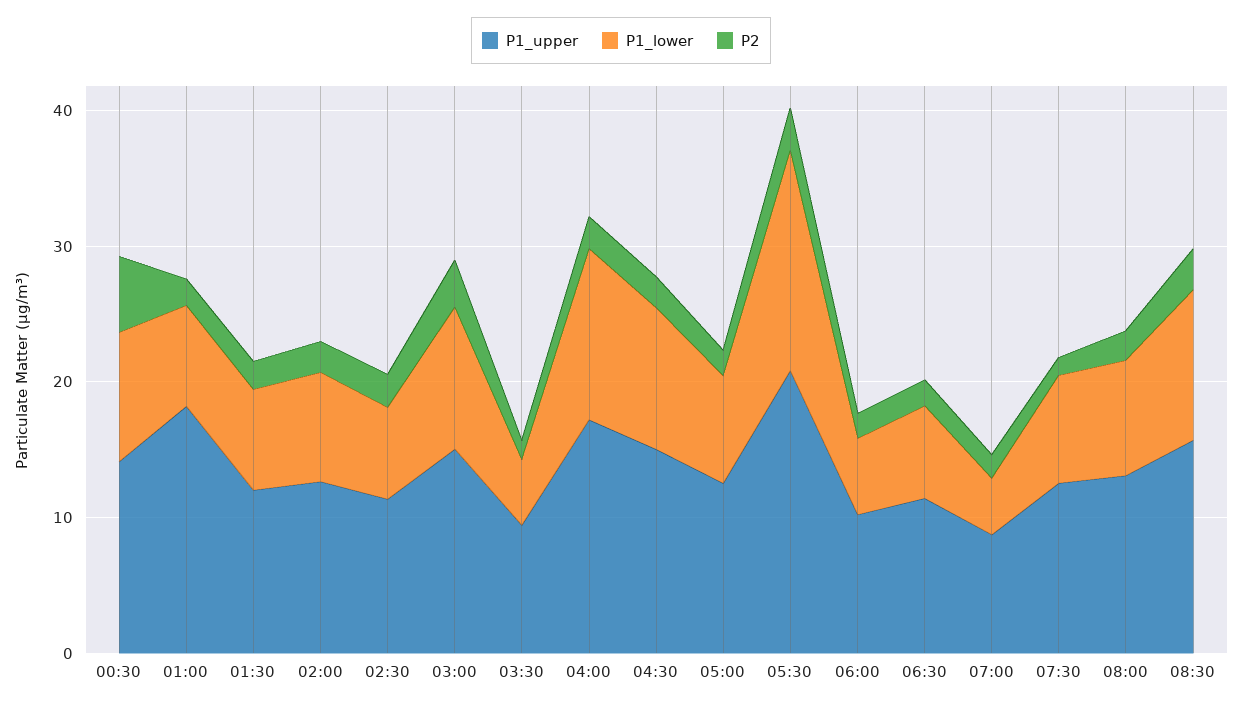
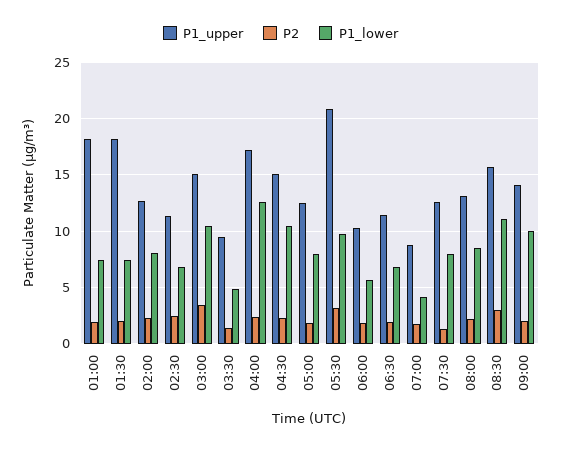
P1_upper, 00:30: 14 -> none
P1_lower, 00:30: 10 -> none
P2, 00:30: 6 -> none
P1_upper, 01:30: 12 -> 18
P1_lower, 05:30: 16 -> 10
P1_upper, 09:00: none -> 14
P2, 09:00: none -> 2
P1_lower, 09:00: none -> 10

